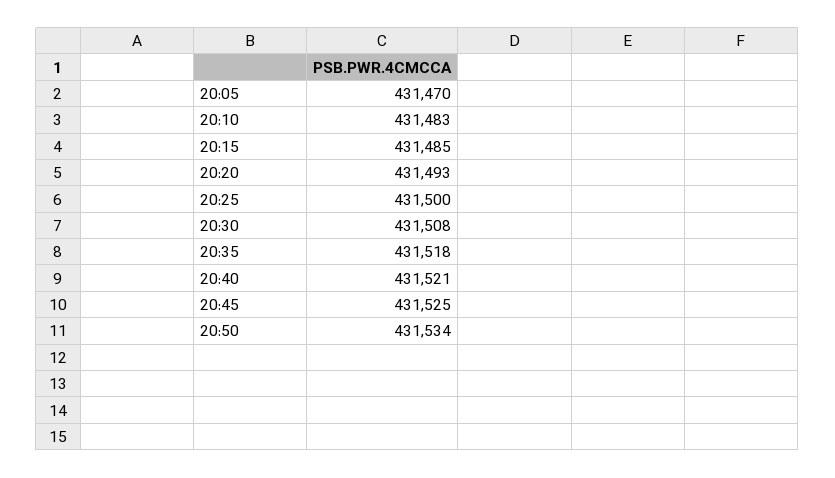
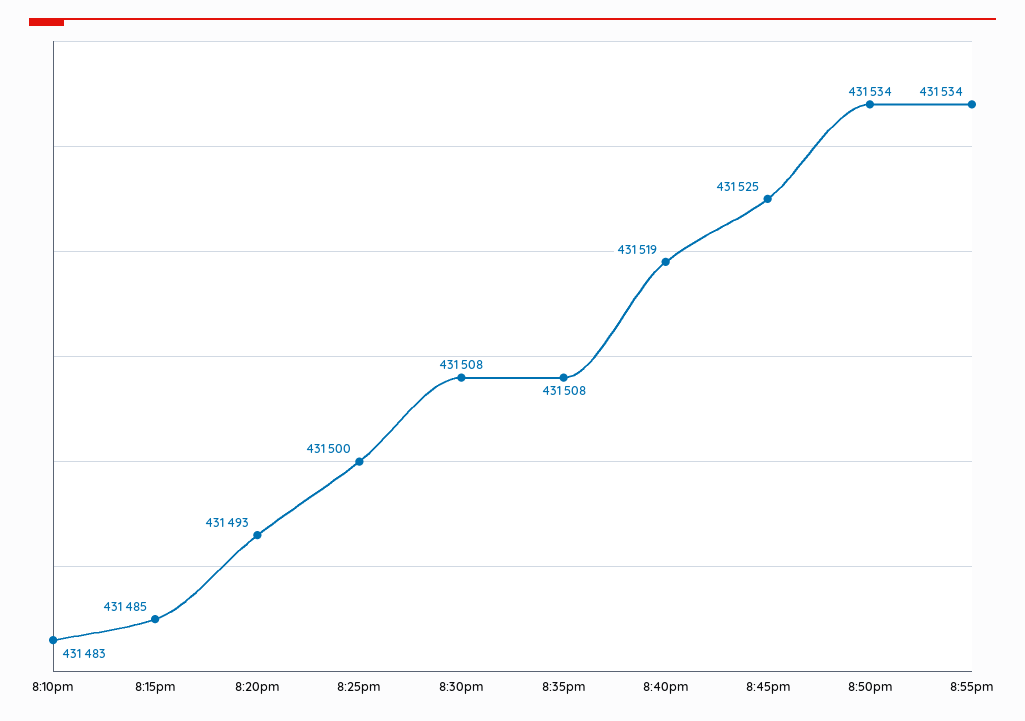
20:05: 431470 -> none
20:35: 431518 -> 431508
20:40: 431521 -> 431519
8:55pm: none -> 431534

